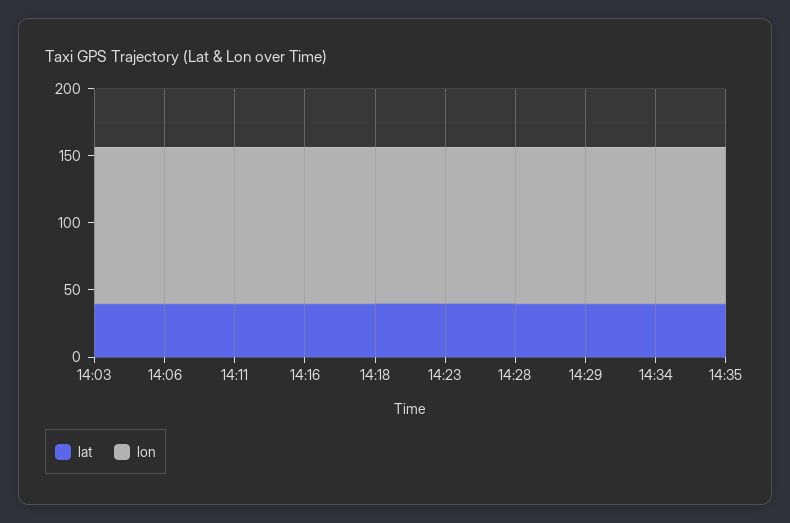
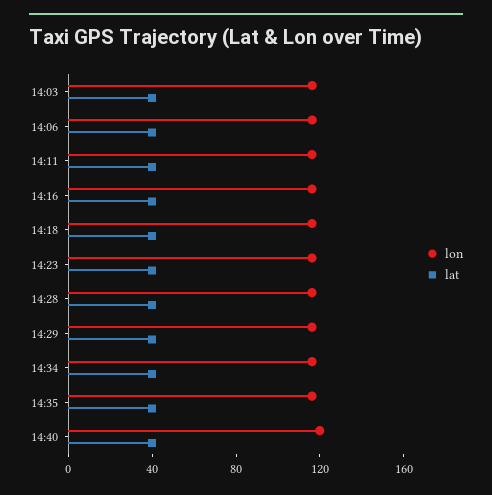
lon, 14:40: none -> 120
lat, 14:40: none -> 40

